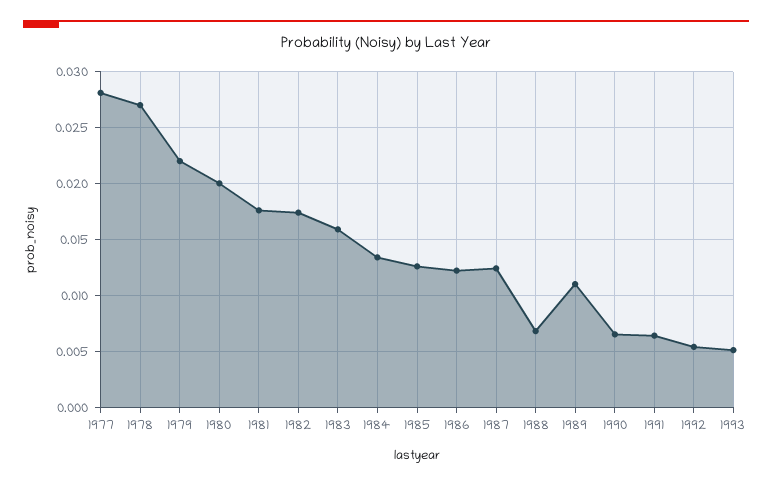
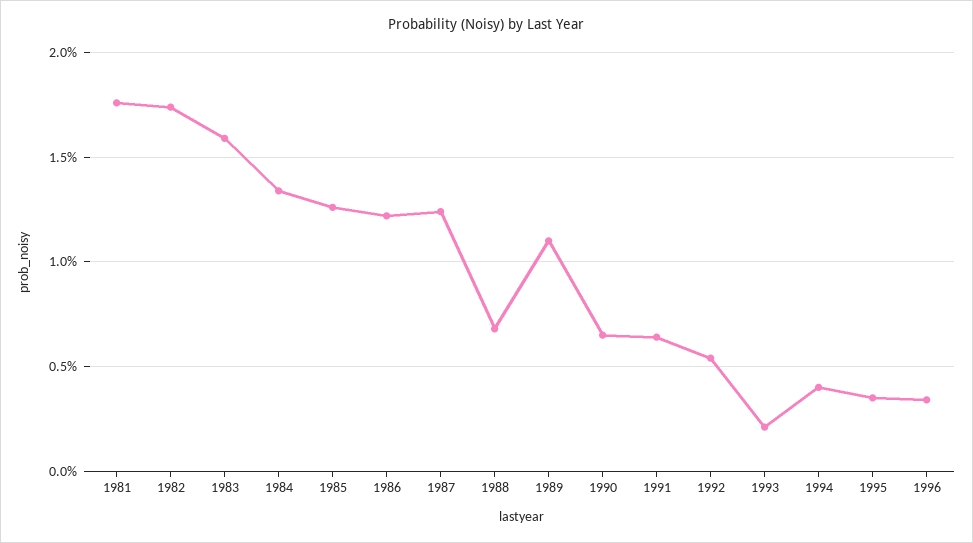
1977: 0.028 -> none
1978: 0.027 -> none
1979: 0.022 -> none
1980: 0.02 -> none
1993: 0.005 -> 0.002
1994: none -> 0.004
1995: none -> 0.0035
1996: none -> 0.0035

